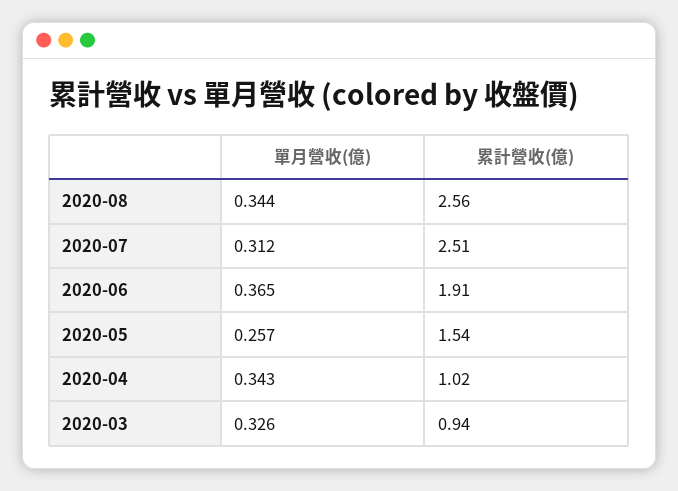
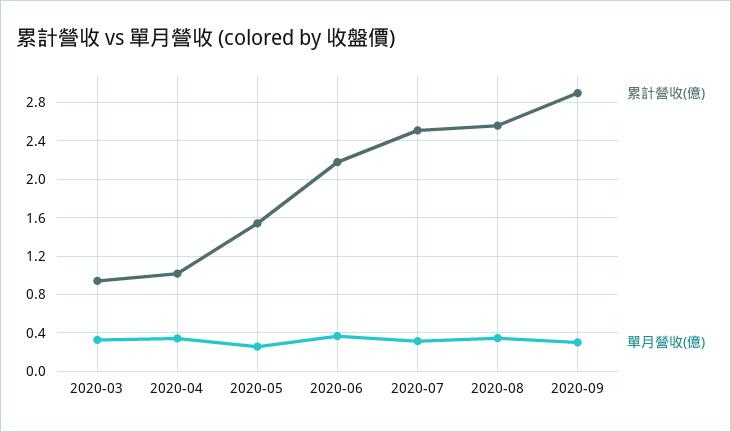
累計營收(億), 2020-06: 1.91 -> 2.2
累計營收(億), 2020-09: none -> 2.9
單月營收(億), 2020-09: none -> 0.3

